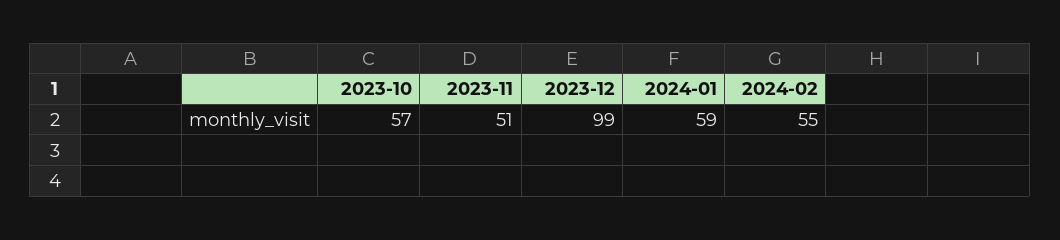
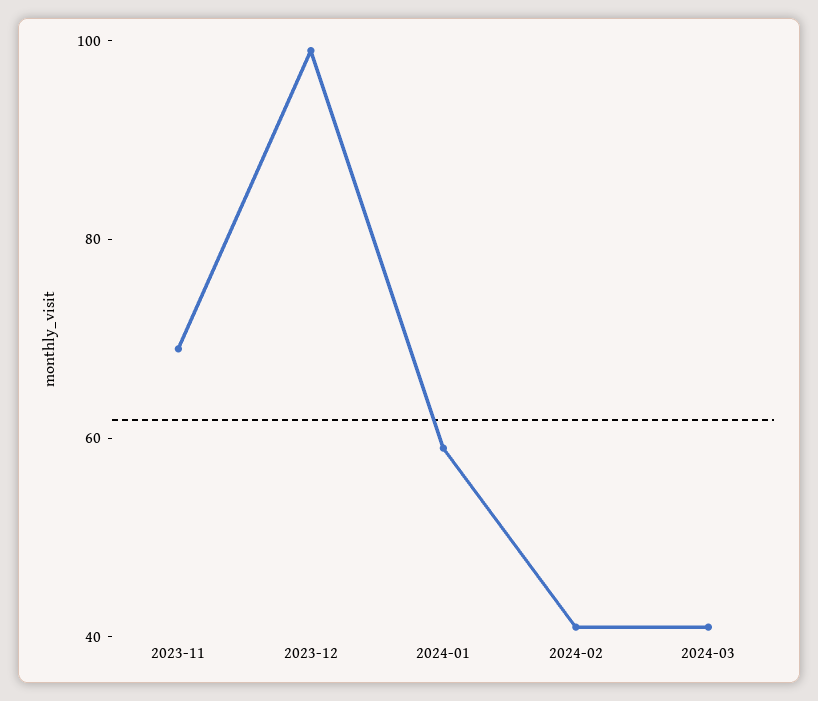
2023-10: 57 -> none
2023-11: 51 -> 70
2024-02: 55 -> 40
2024-03: none -> 40

